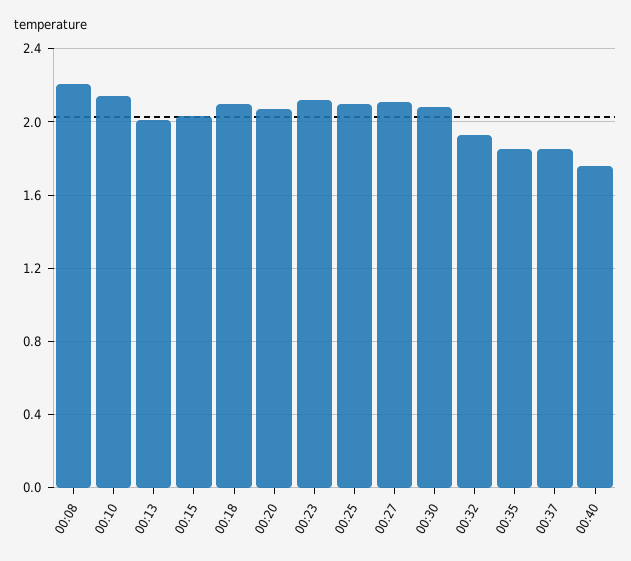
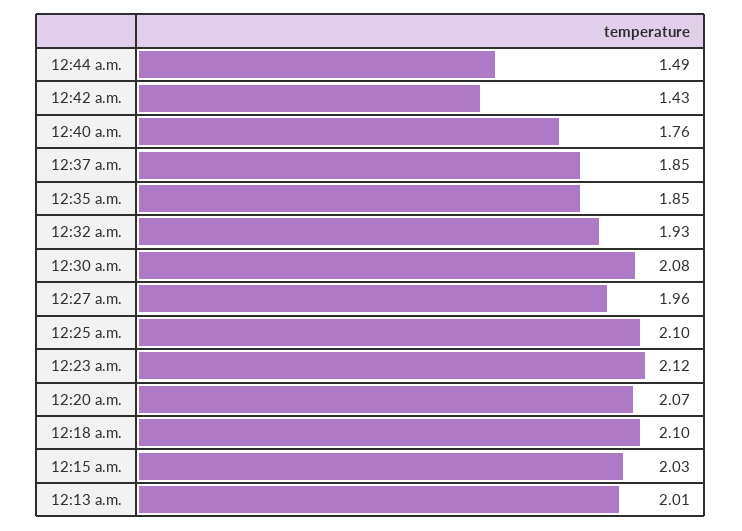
00:08: 2.2 -> none
00:10: 2.15 -> none
00:27: 2.1 -> 1.96
12:44 a.m.: none -> 1.49
12:42 a.m.: none -> 1.43

